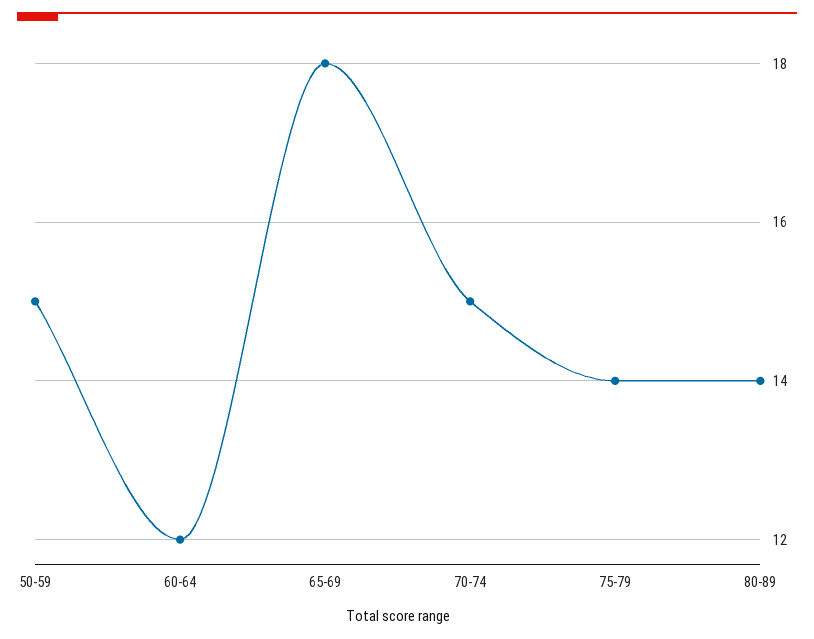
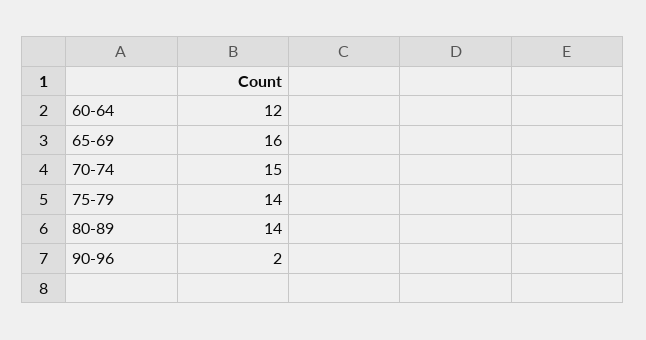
50-59: 15 -> none
65-69: 18 -> 16
90-96: none -> 2

